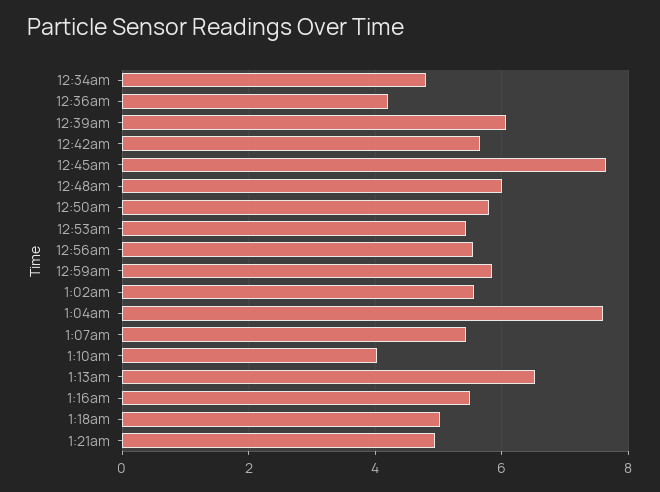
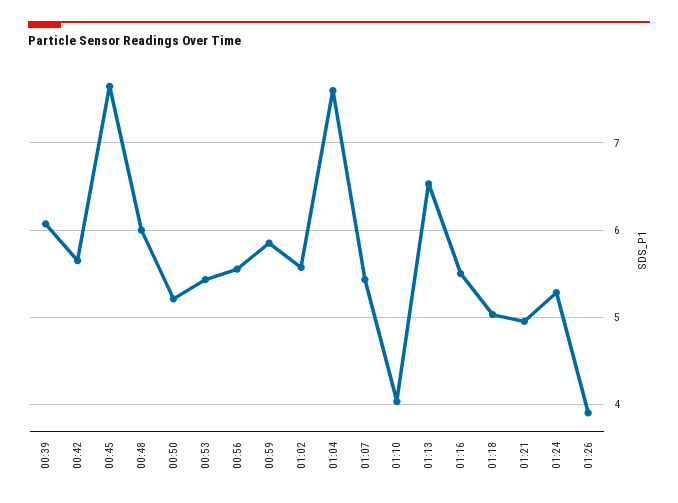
12:34am: 4.8 -> none
12:36am: 4.2 -> none
12:50am: 5.8 -> 5.2
01:24: none -> 5.3
01:26: none -> 3.9

